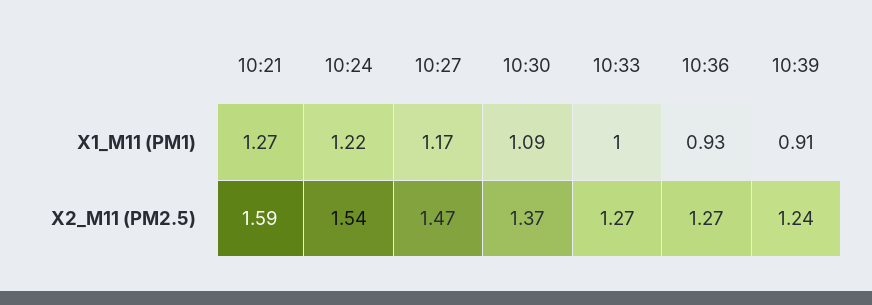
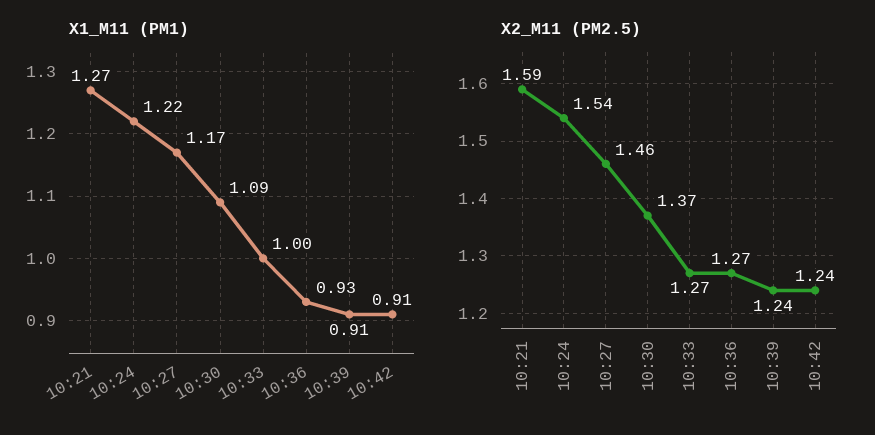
X2_M11 (PM2.5), 10:27: 1.47 -> 1.46
X1_M11 (PM1), 10:42: none -> 0.91
X2_M11 (PM2.5), 10:42: none -> 1.24

